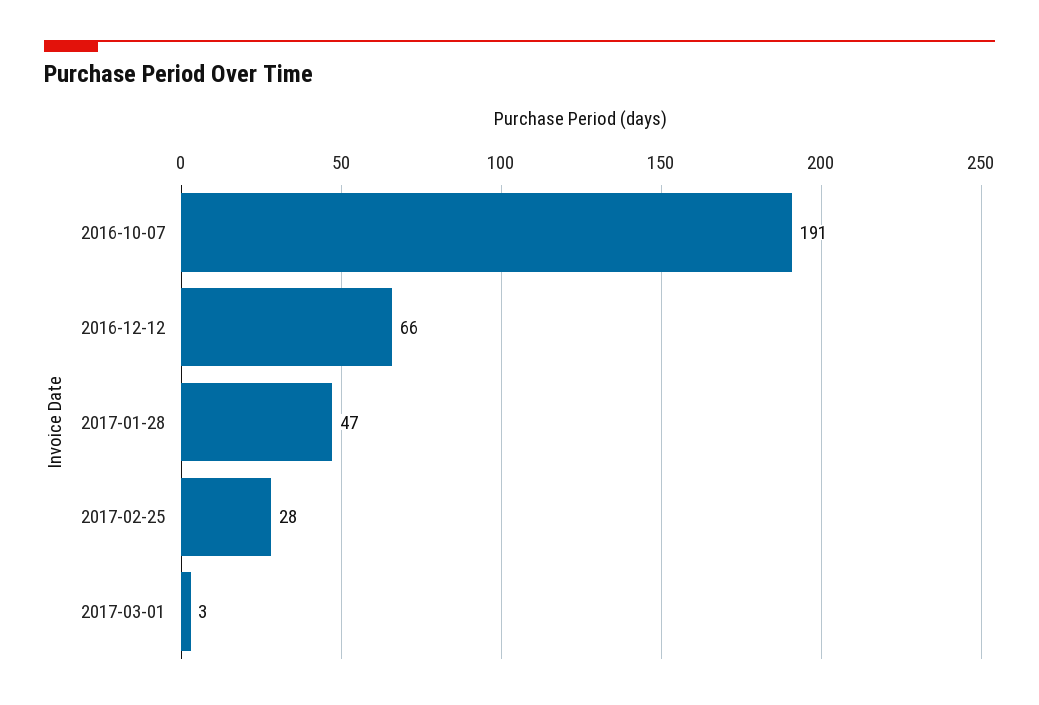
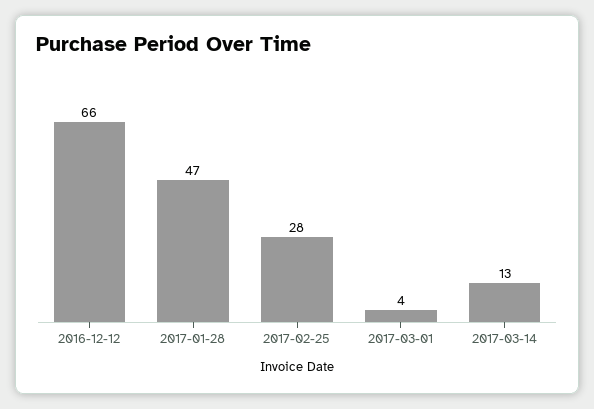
2016-10-07: 191 -> none
2017-03-01: 3 -> 4
2017-03-14: none -> 13

